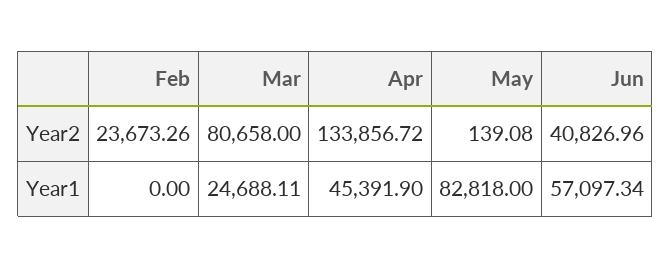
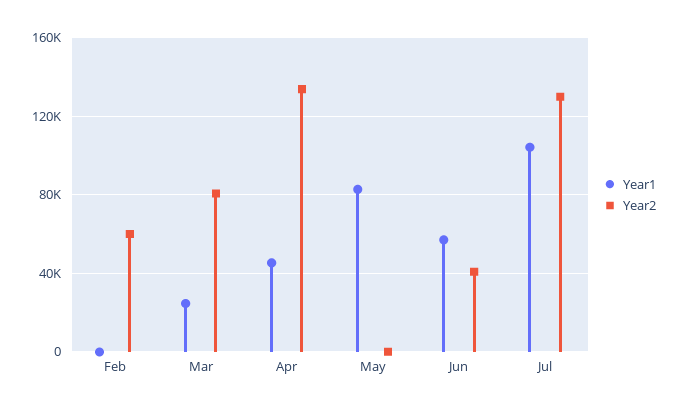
Year2, Feb: 23673.26 -> 60000
Year1, Jul: none -> 105000
Year2, Jul: none -> 130000

